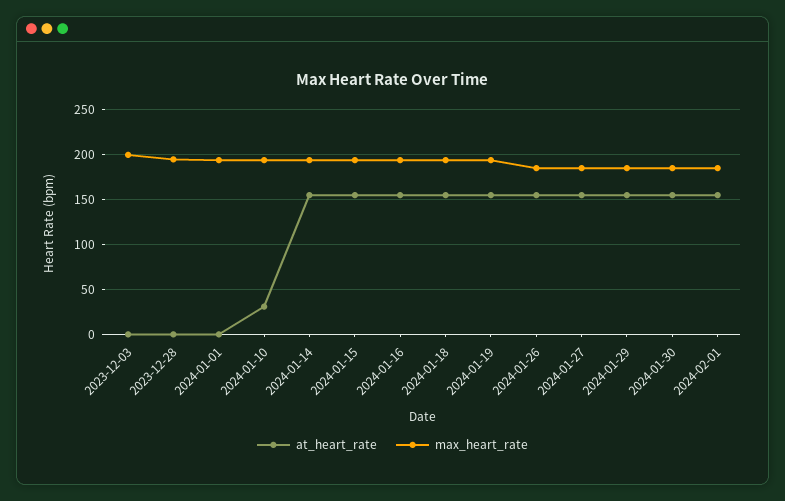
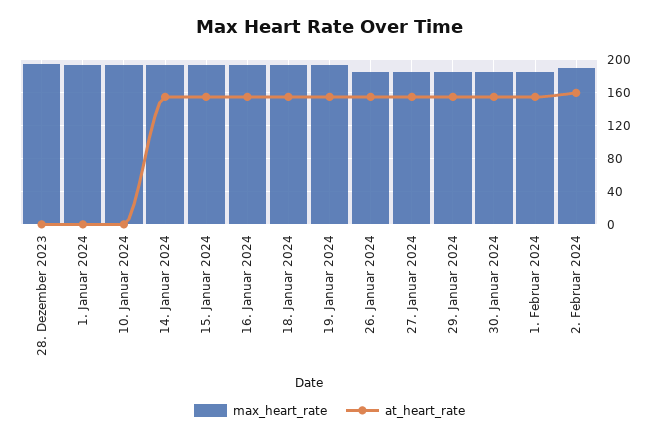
at_heart_rate, 2023-12-03: 0 -> none
max_heart_rate, 2023-12-03: 200 -> none
at_heart_rate, 2024-01-10: 30 -> 0
max_heart_rate, 2. Februar 2024: none -> 190
at_heart_rate, 2. Februar 2024: none -> 160

